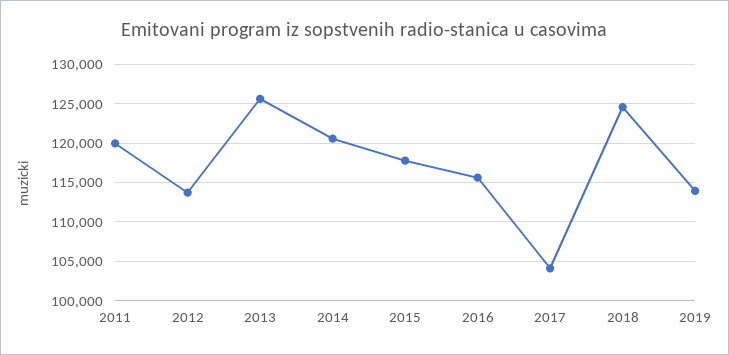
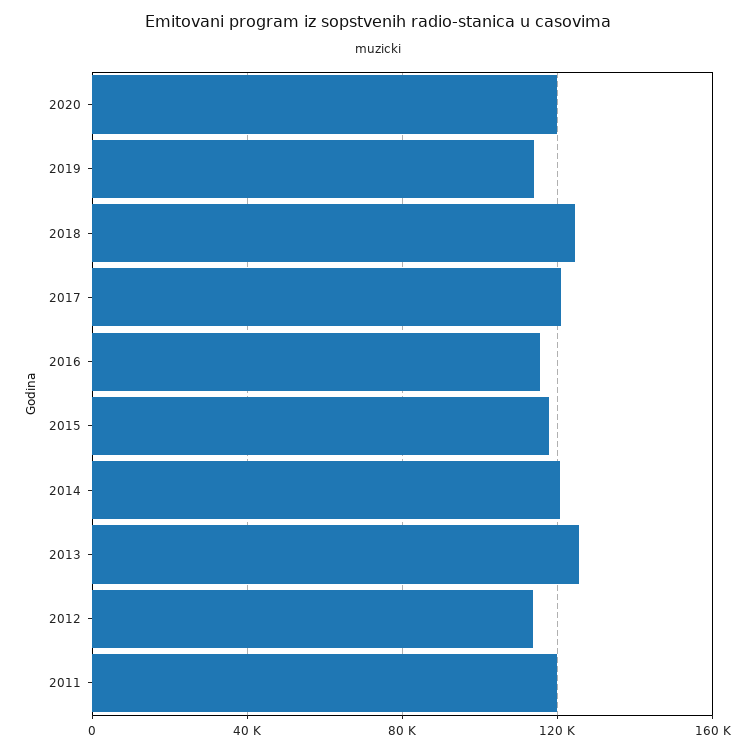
2017: 104000 -> 120000
2020: none -> 120000

